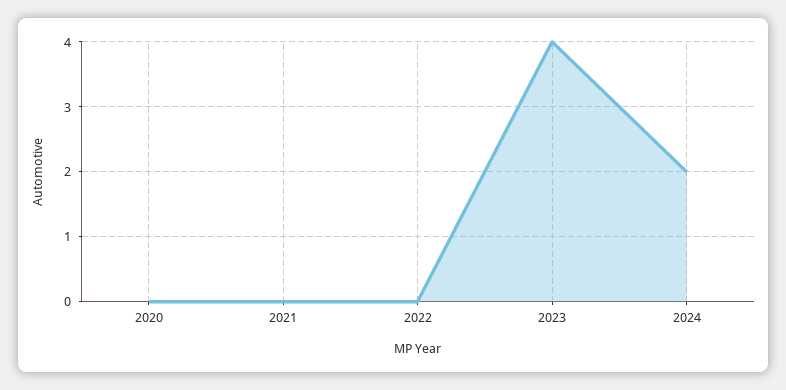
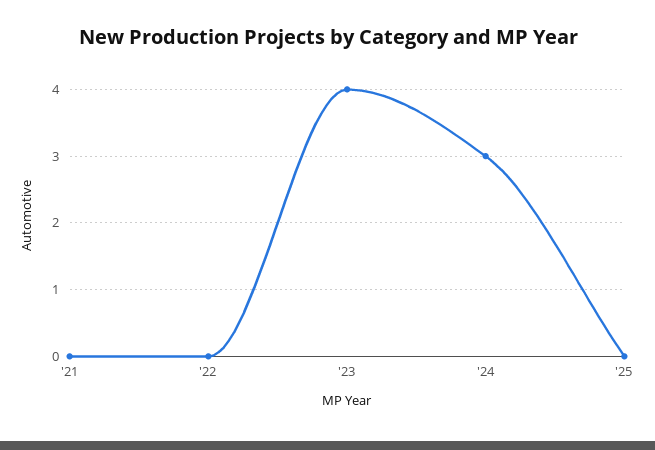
2020: 0 -> none
2024: 2 -> 3
'25: none -> 0

